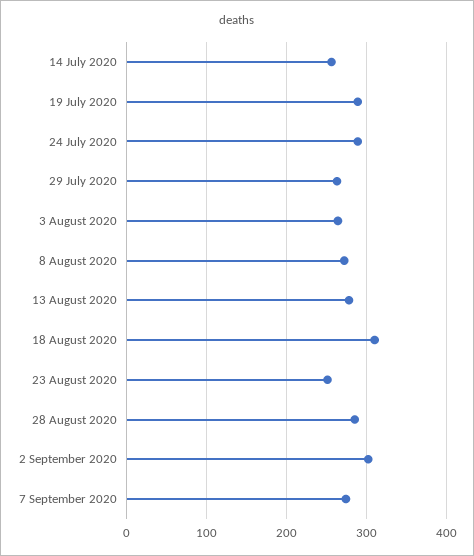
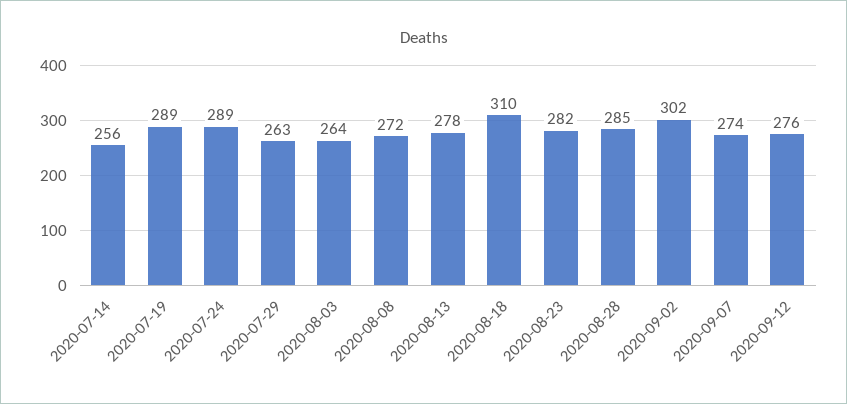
23 August 2020: 250 -> 282
2020-09-12: none -> 276

